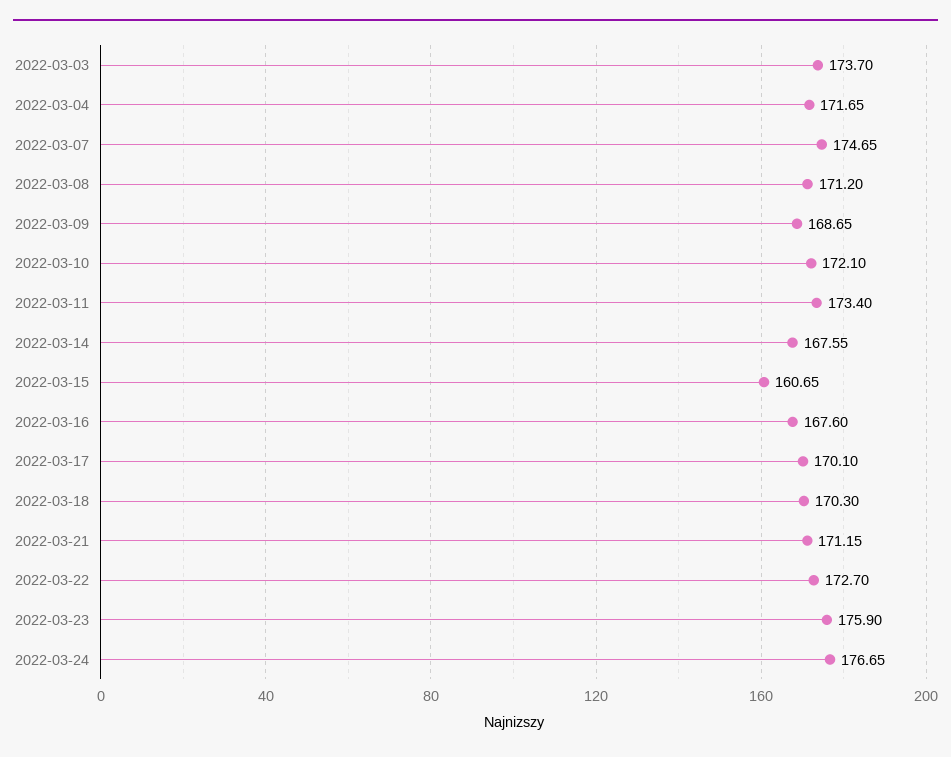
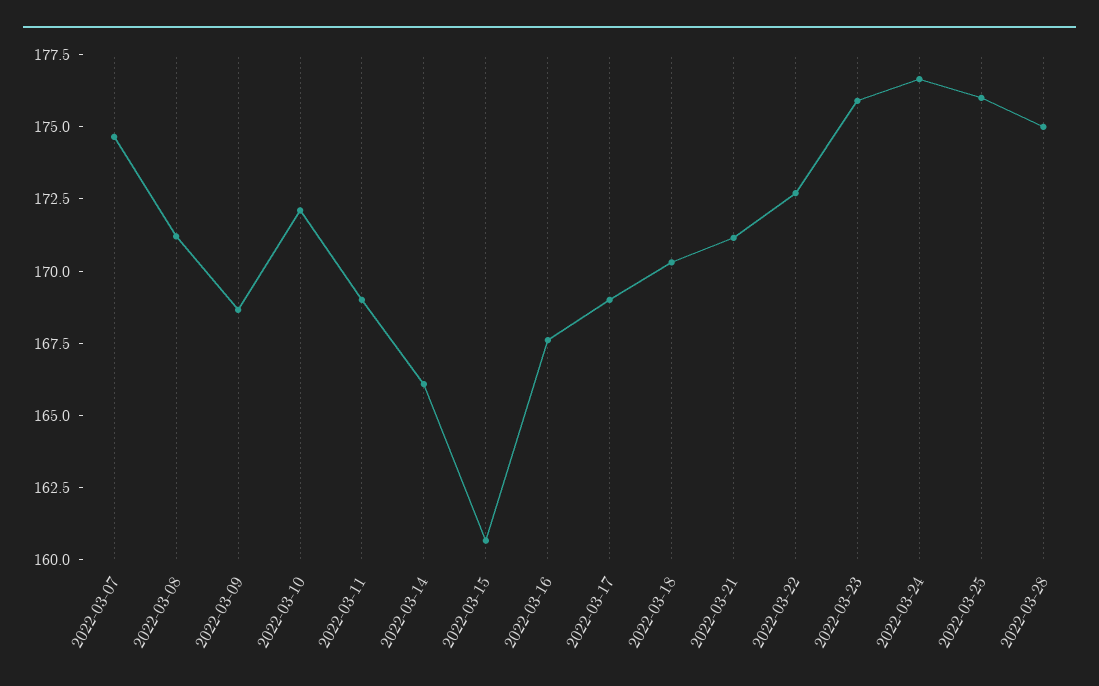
2022-03-03: 173.7 -> none
2022-03-04: 171.65 -> none
2022-03-11: 173.4 -> 169
2022-03-14: 167.55 -> 166
2022-03-17: 170.1 -> 169
2022-03-25: none -> 176
2022-03-28: none -> 175

